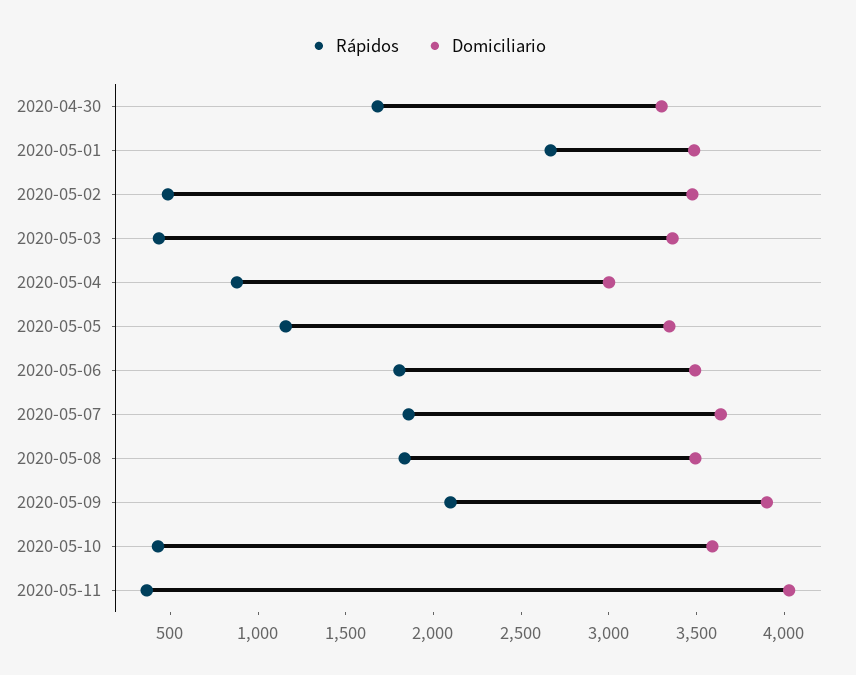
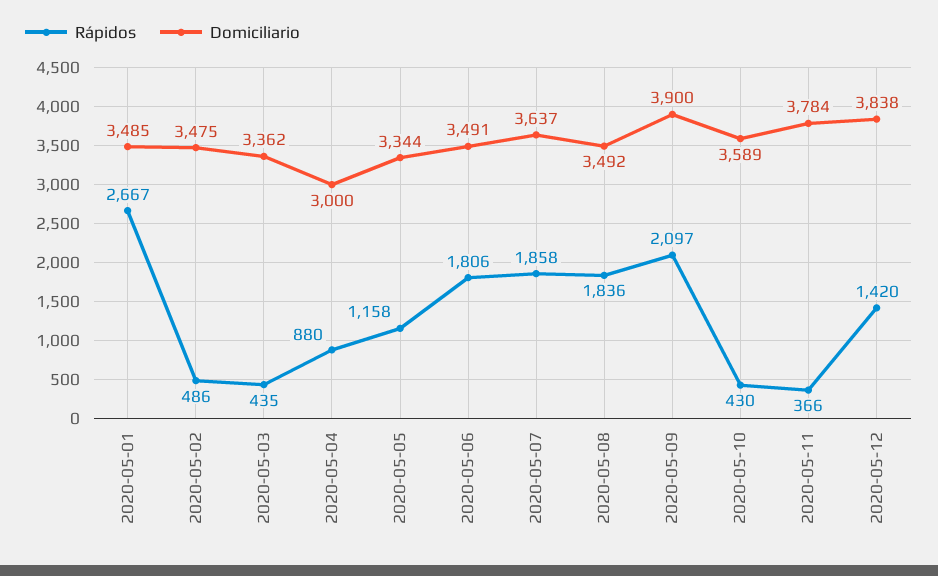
Rápidos, 2020-04-30: 1700 -> none
Domiciliario, 2020-04-30: 3300 -> none
Domiciliario, 2020-05-11: 4000 -> 3784
Rápidos, 2020-05-12: none -> 1420
Domiciliario, 2020-05-12: none -> 3838

